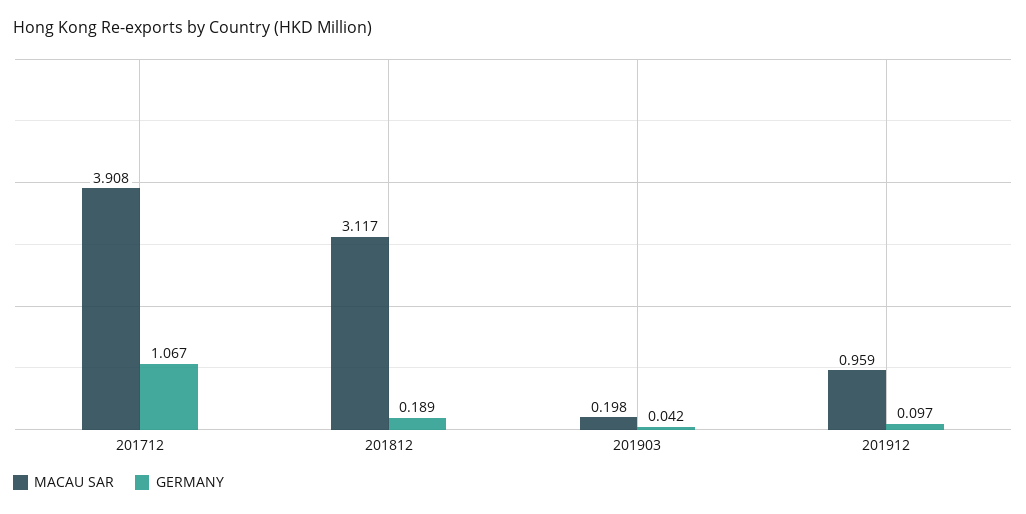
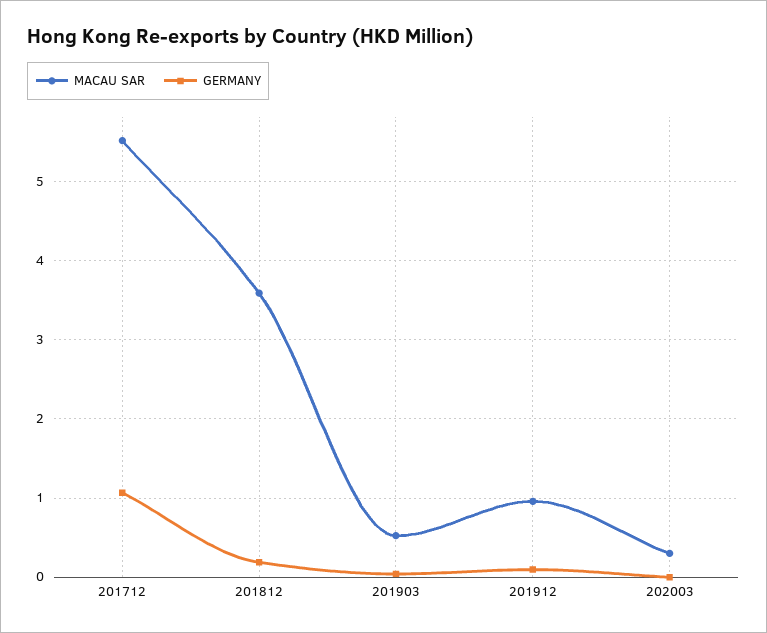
MACAU SAR, 201712: 3.908 -> 5.5
MACAU SAR, 201812: 3.117 -> 3.6
MACAU SAR, 201903: 0.198 -> 0.5
MACAU SAR, 202003: none -> 0.3
GERMANY, 202003: none -> 0

